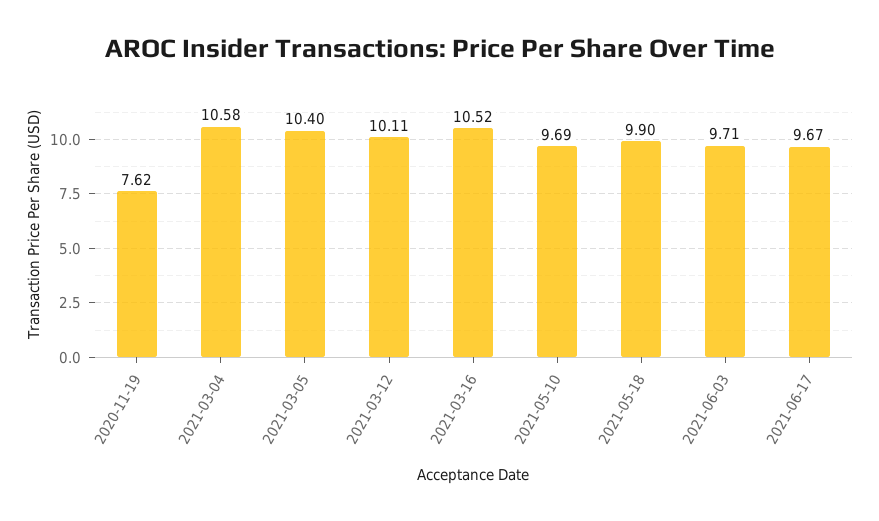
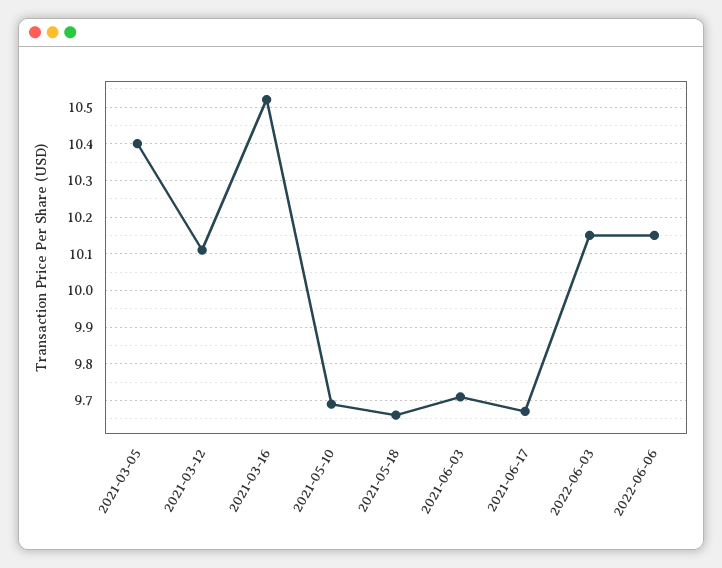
2020-11-19: 7.62 -> none
2021-03-04: 10.58 -> none
2021-05-18: 9.9 -> 9.65
2022-06-03: none -> 10.15
2022-06-06: none -> 10.15

